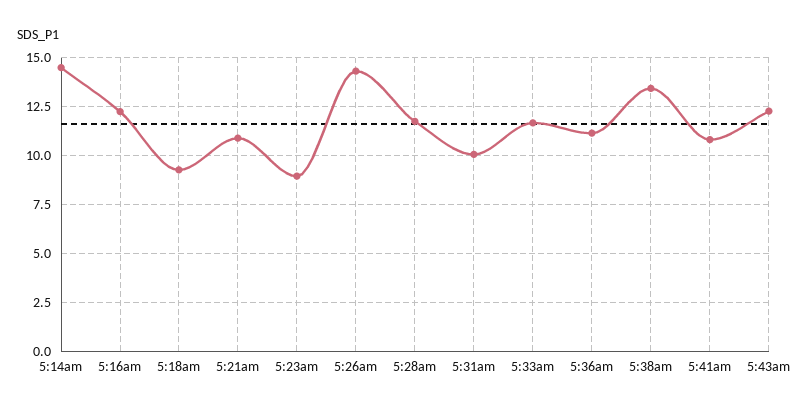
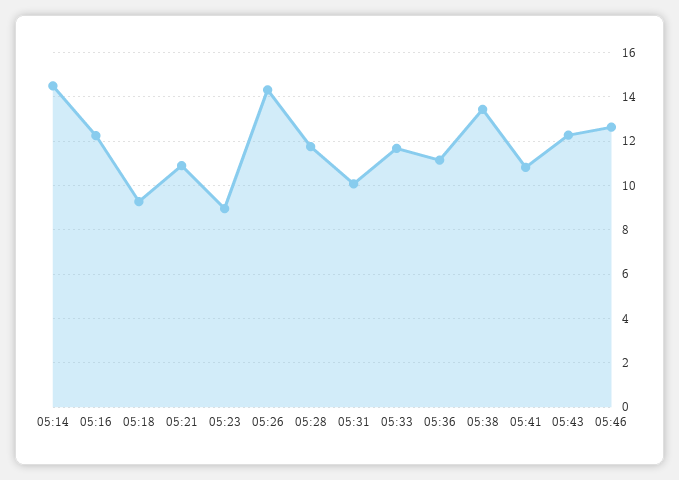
05:46: none -> 12.5

